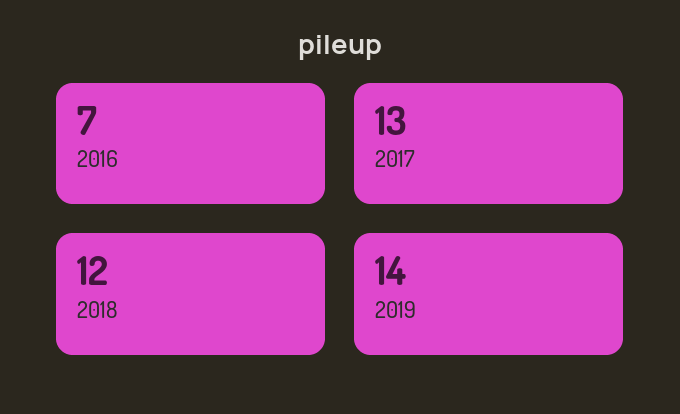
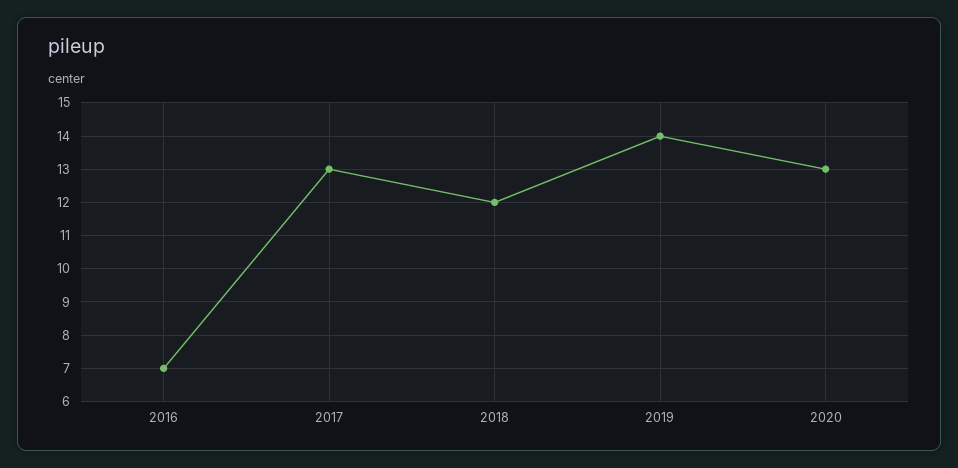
2020: none -> 13

